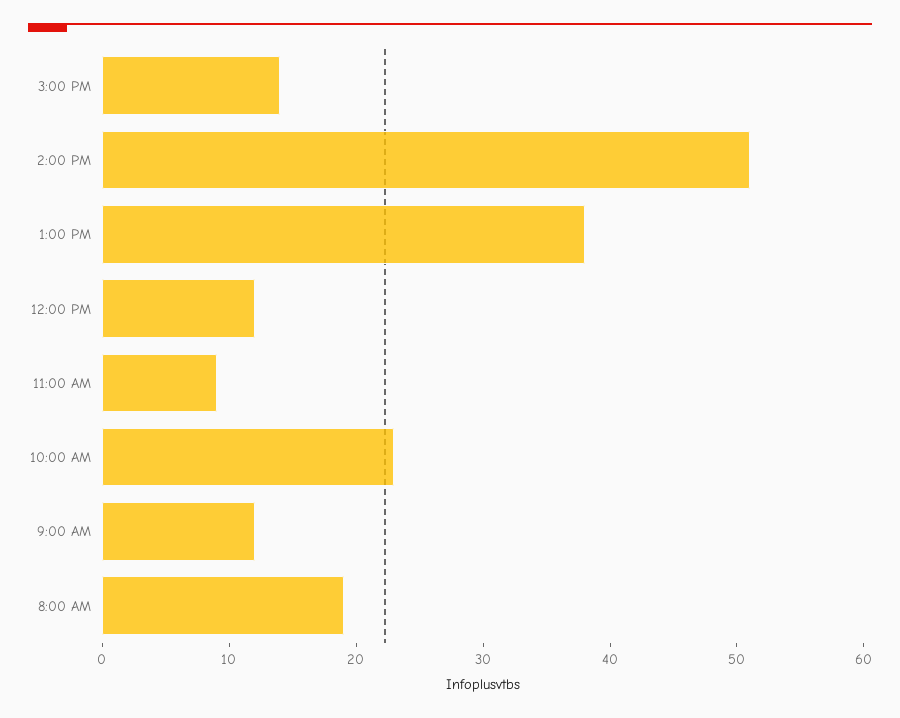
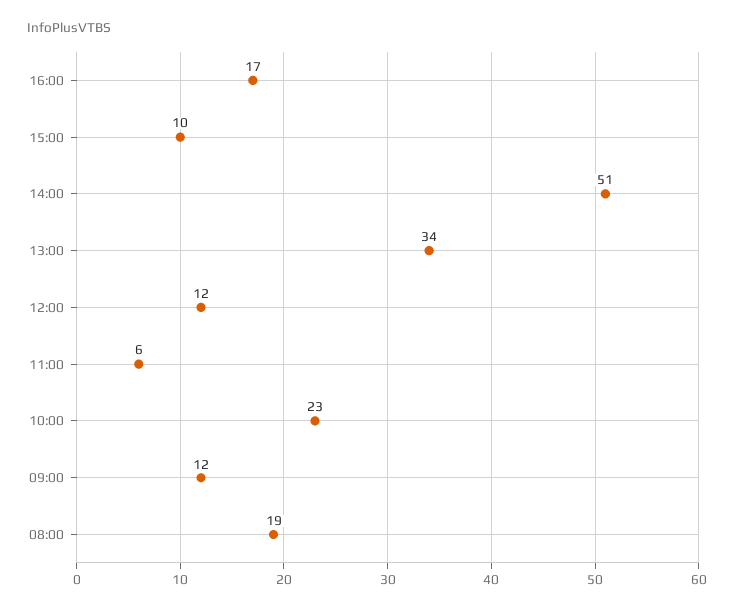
3:00 PM: 14 -> 10
1:00 PM: 38 -> 34
11:00 AM: 9 -> 6
16:00: none -> 17

